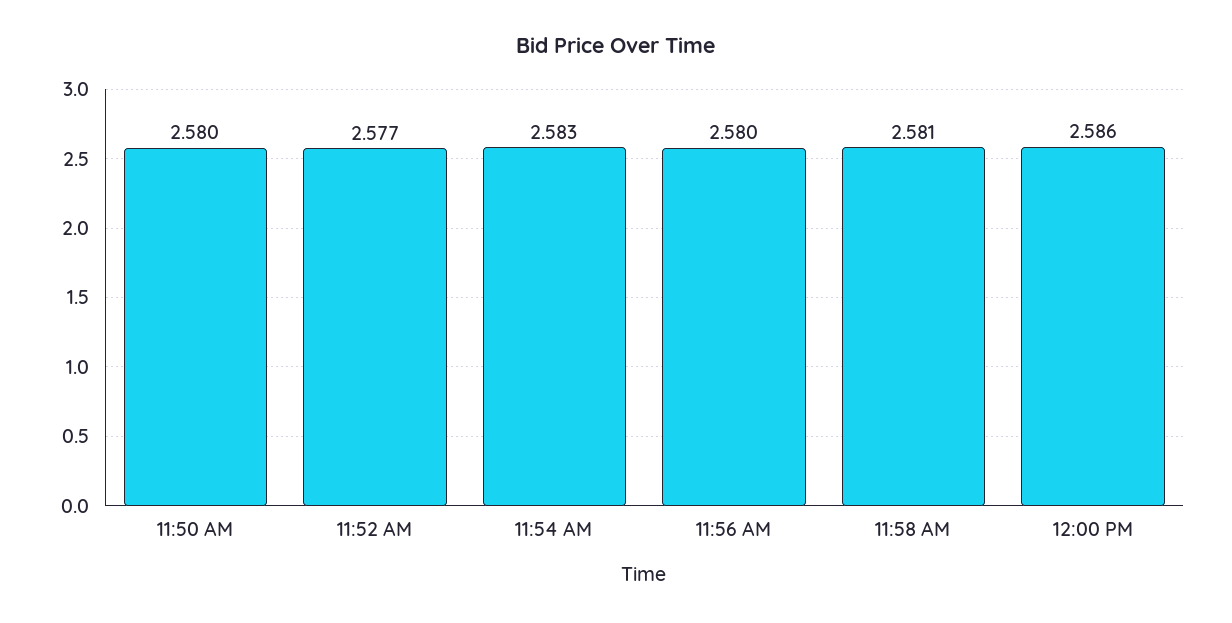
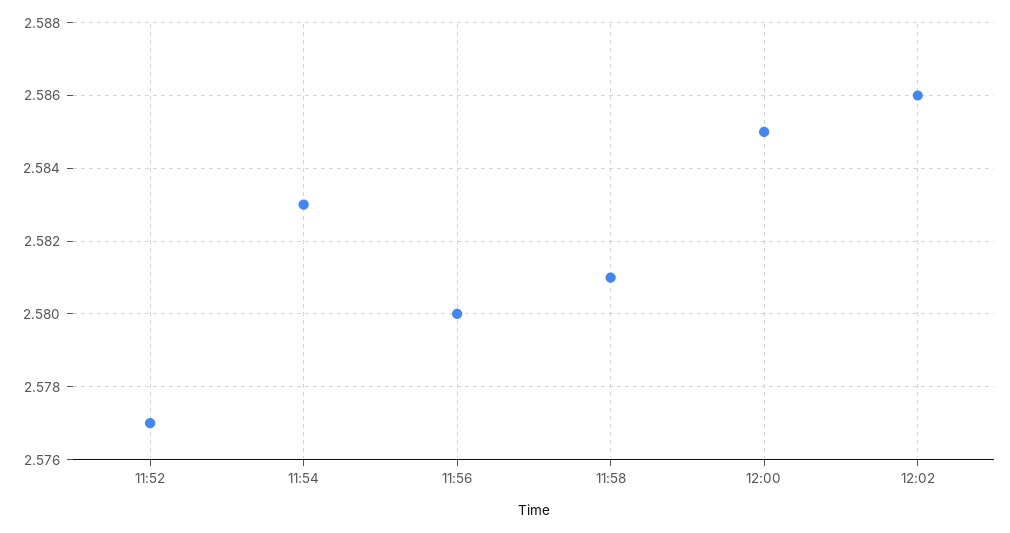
11:50 AM: 2.58 -> none
12:00 PM: 2.586 -> 2.585
12:02: none -> 2.586

